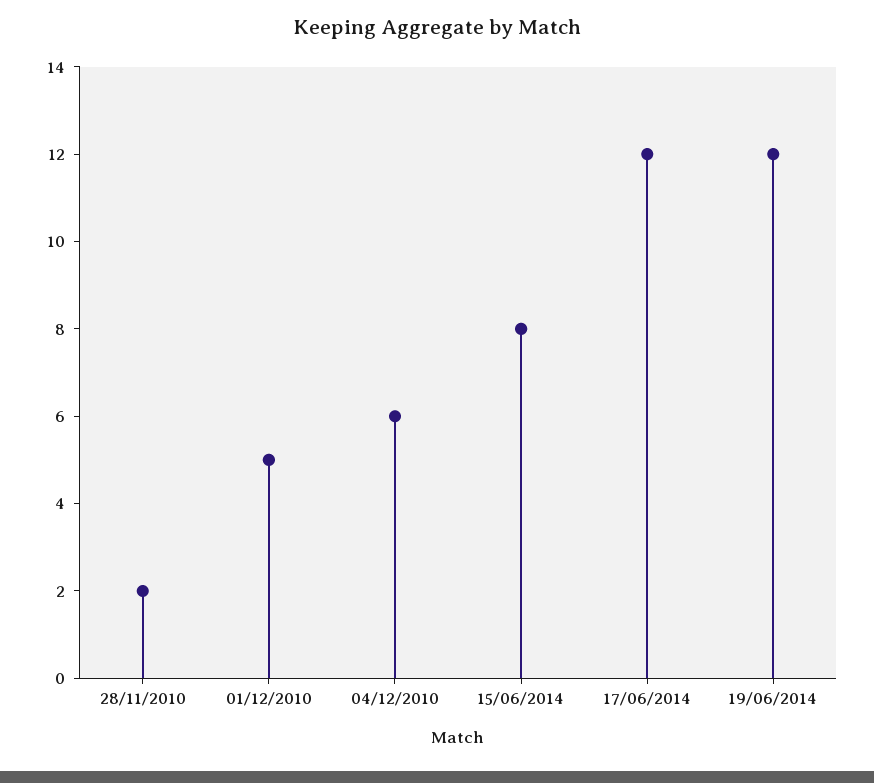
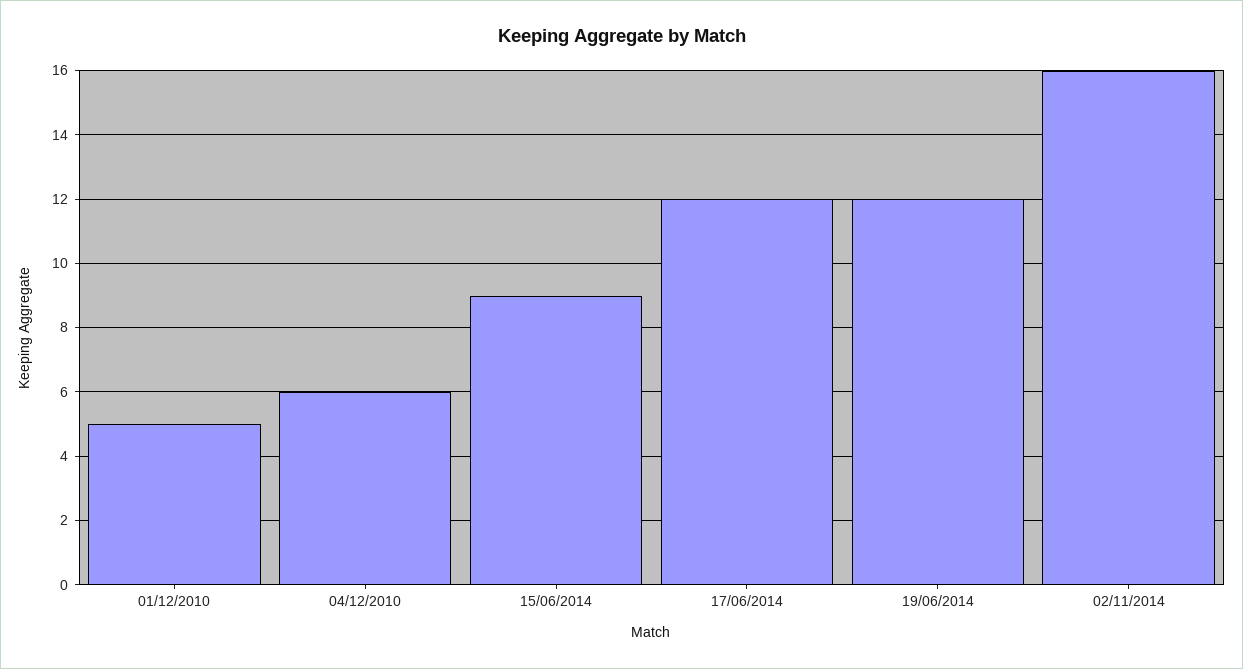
28/11/2010: 2 -> none
15/06/2014: 8 -> 9
02/11/2014: none -> 16

